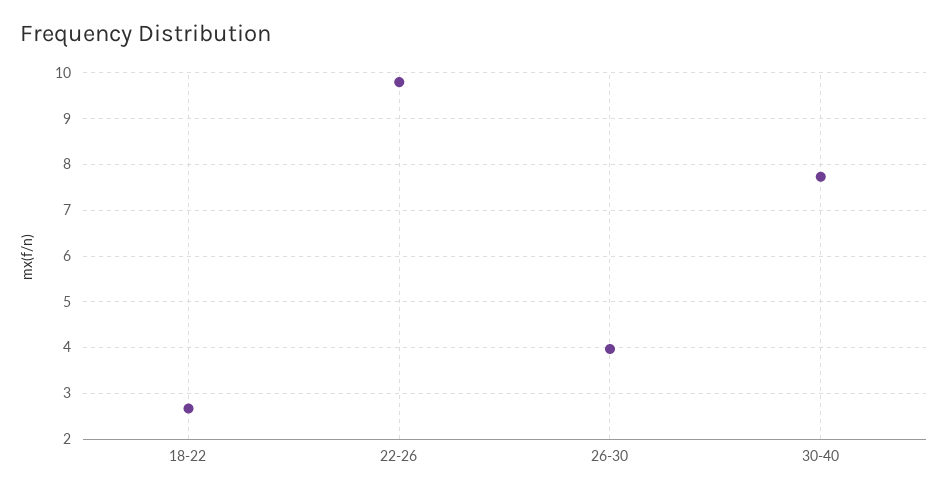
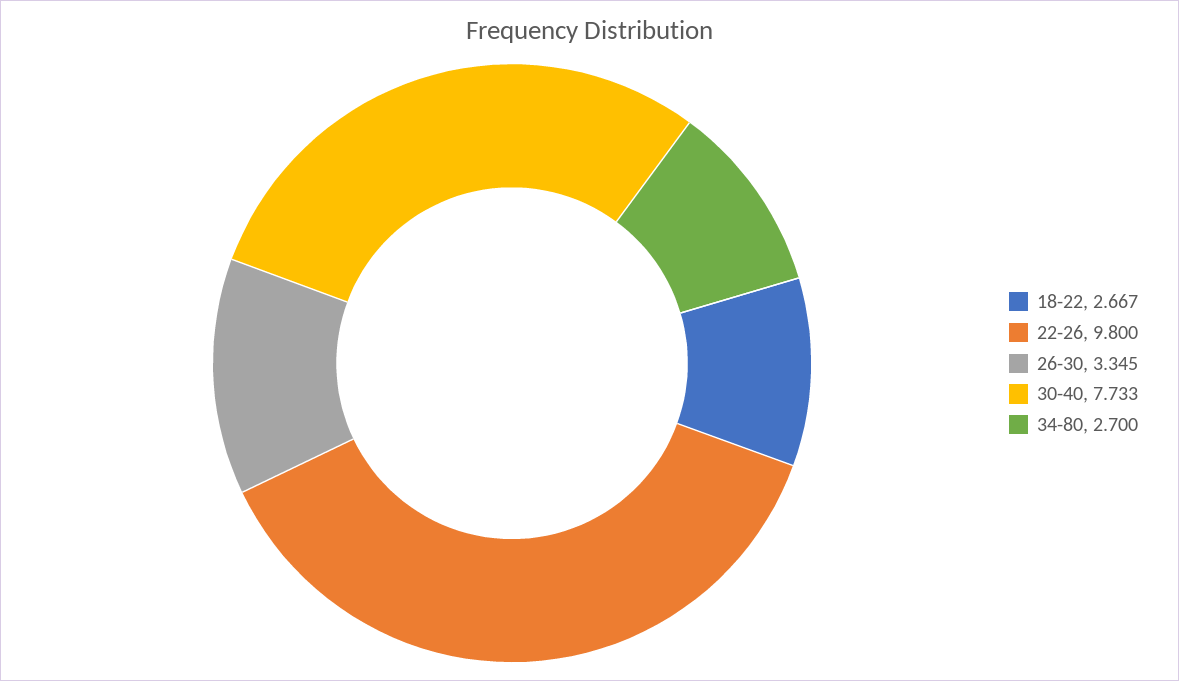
26-30: 4 -> 3.345
34-80: none -> 2.7

